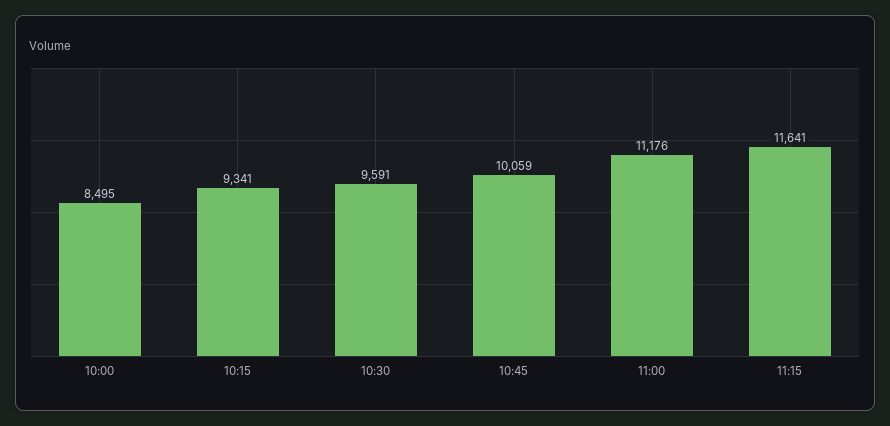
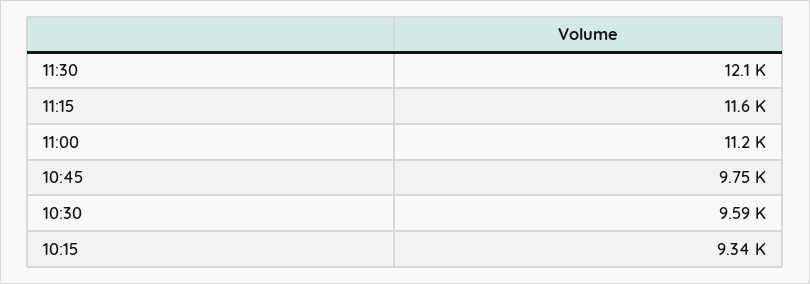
10:00: 8495 -> none
10:45: 10059 -> 9750
11:30: none -> 12100

